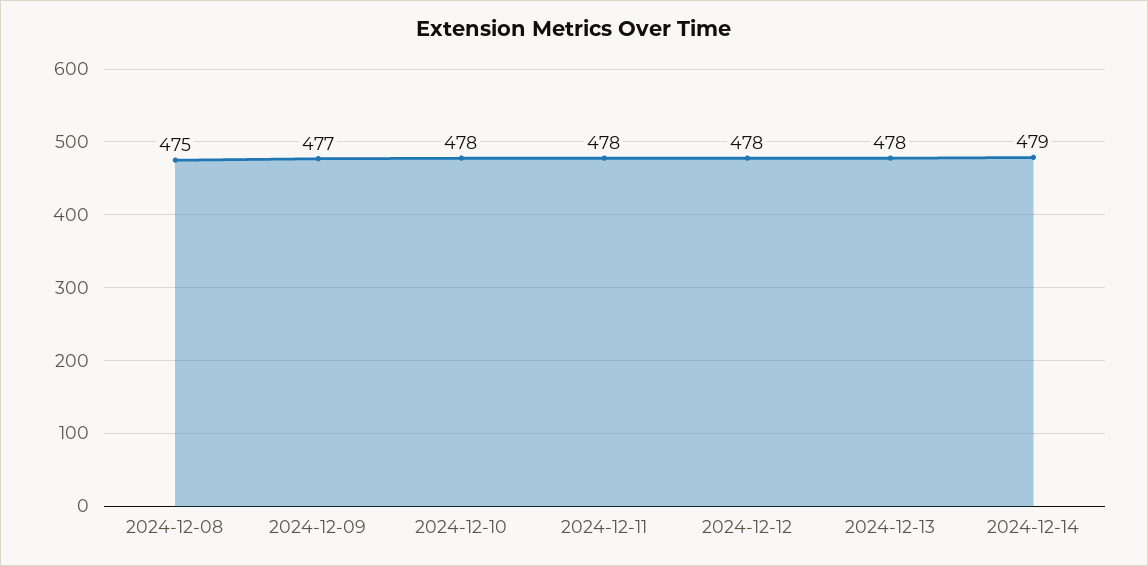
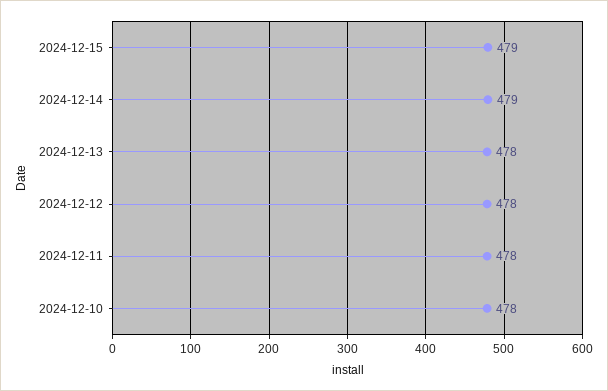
2024-12-08: 475 -> none
2024-12-09: 477 -> none
2024-12-15: none -> 479

